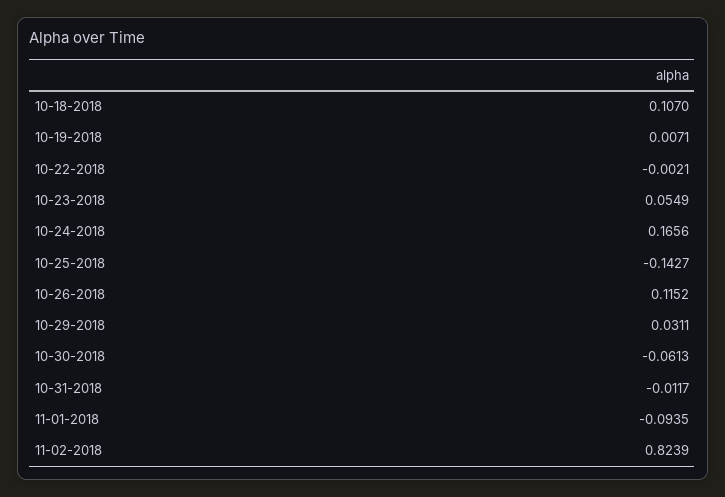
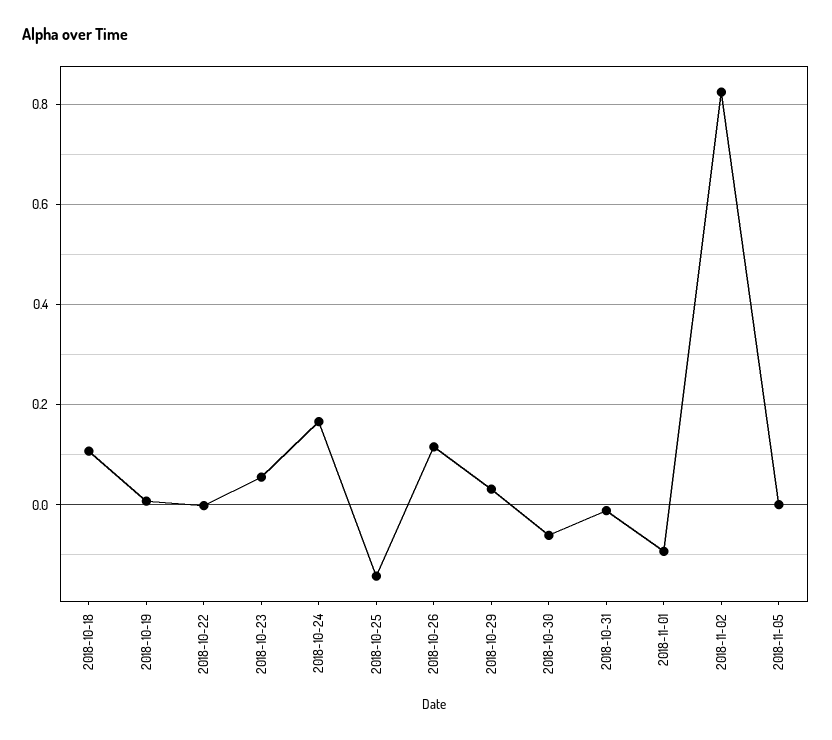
2018-11-05: none -> 0

